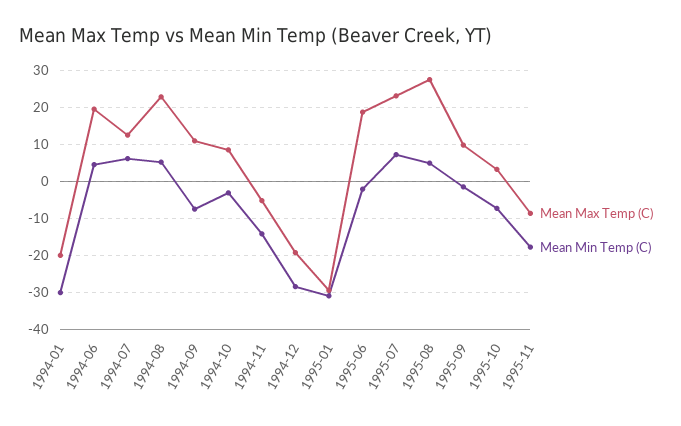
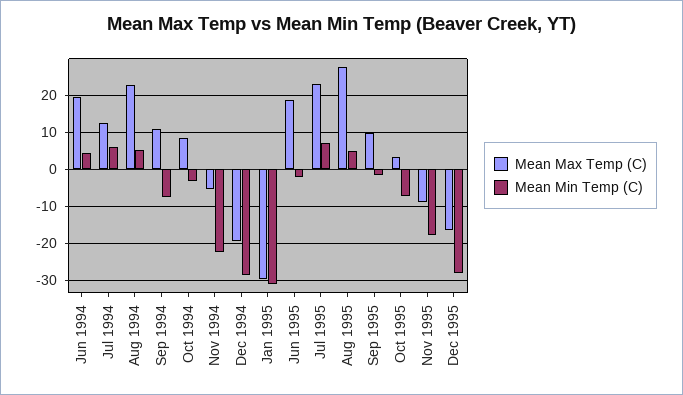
Mean Max Temp (C), 1994-01: -20 -> none
Mean Min Temp (C), 1994-01: -30 -> none
Mean Min Temp (C), 1994-11: -14 -> -22
Mean Max Temp (C), Dec 1995: none -> -16
Mean Min Temp (C), Dec 1995: none -> -28

